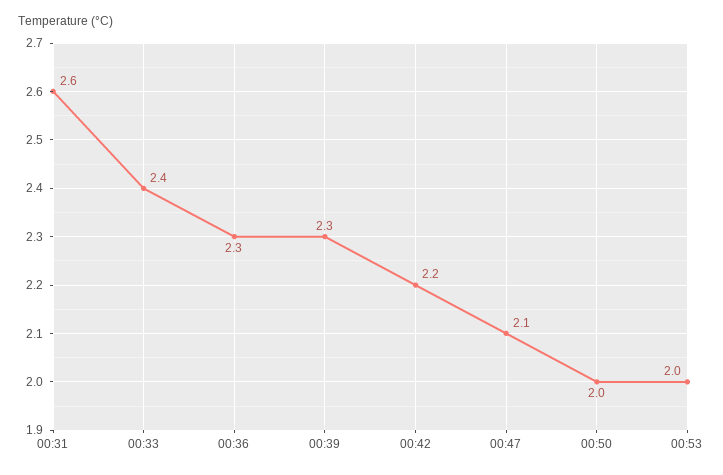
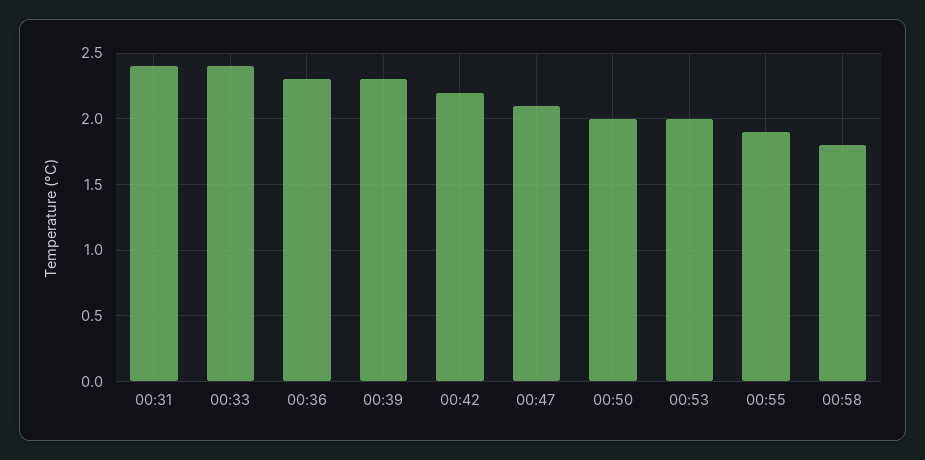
00:31: 2.6 -> 2.4
00:55: none -> 1.9
00:58: none -> 1.8

